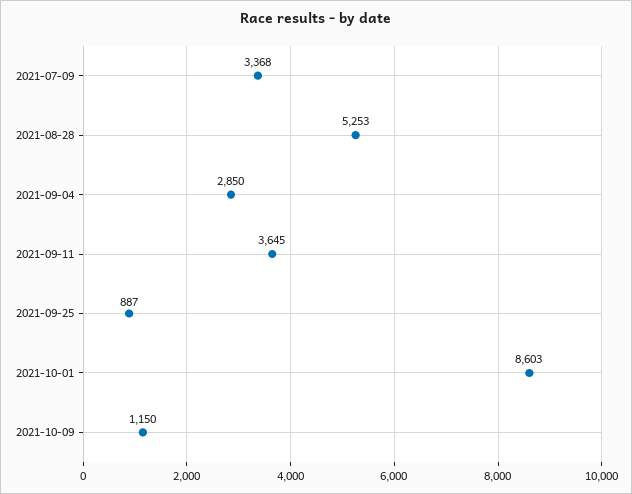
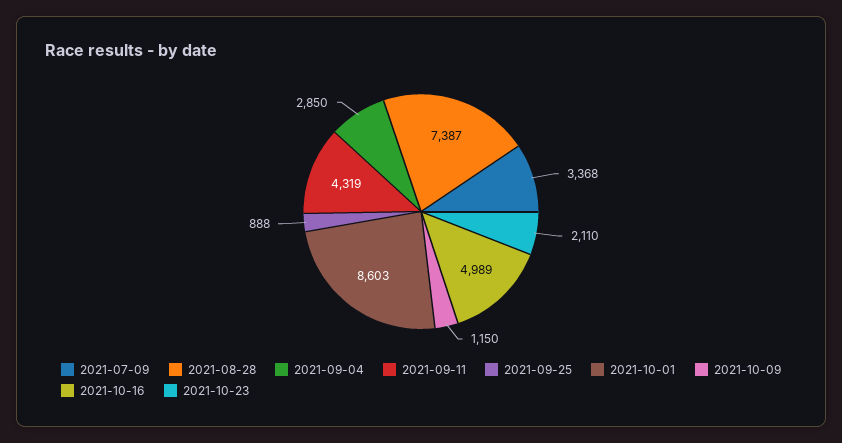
2021-08-28: 5253 -> 7387
2021-09-11: 3645 -> 4319
2021-09-25: 887 -> 888
2021-10-16: none -> 4989
2021-10-23: none -> 2110

